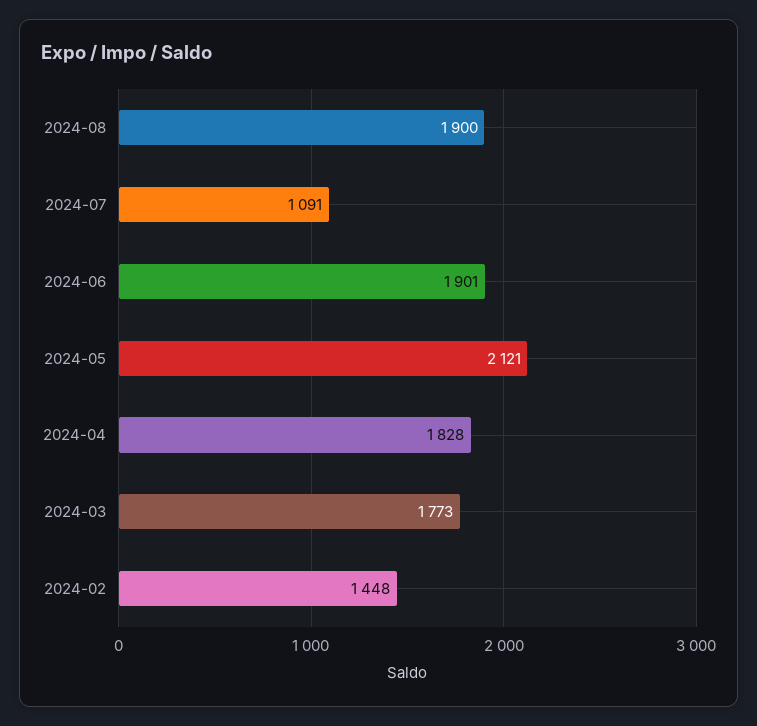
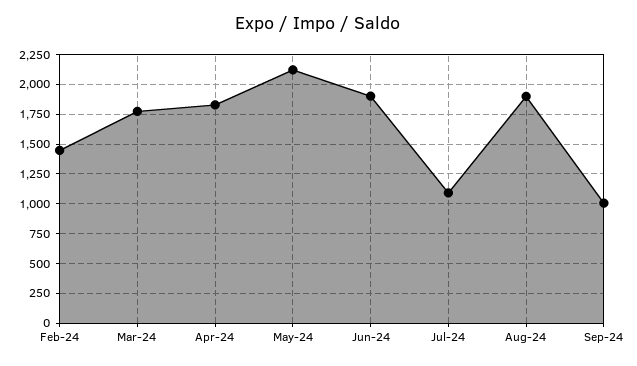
Sep-24: none -> 1000

